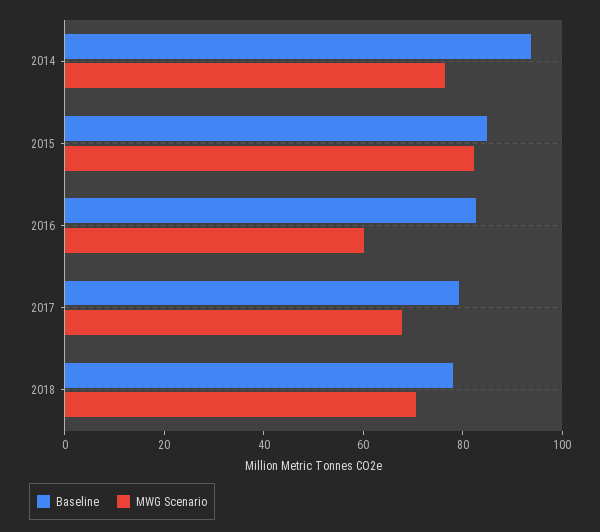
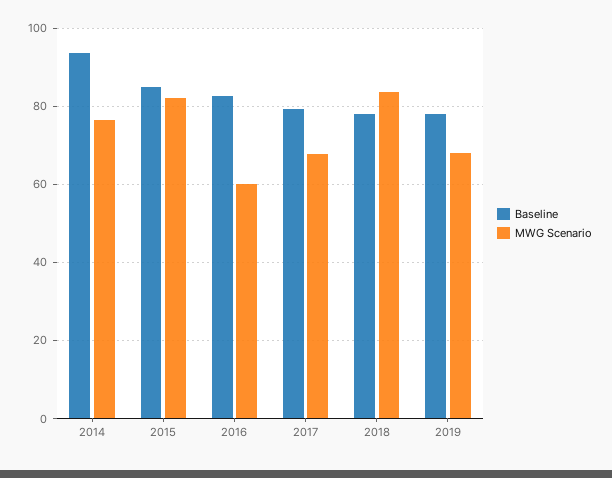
MWG Scenario, 2018: 70 -> 84
Baseline, 2019: none -> 78
MWG Scenario, 2019: none -> 68

